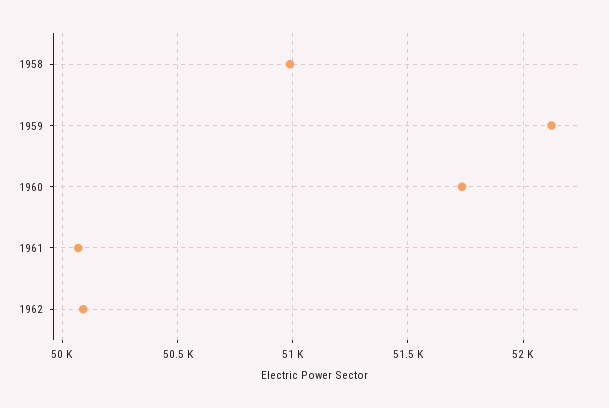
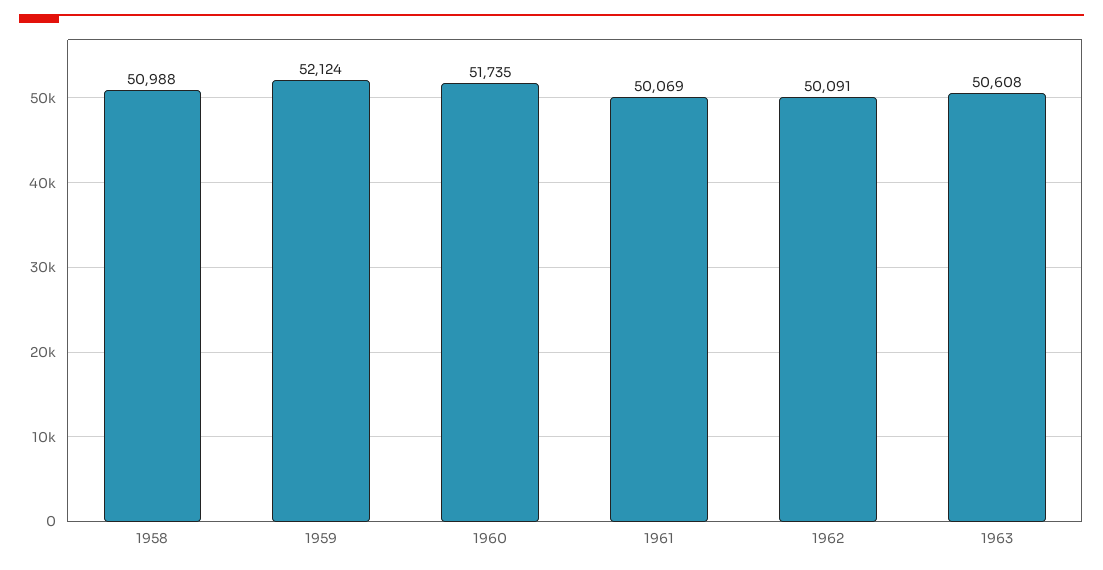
1963: none -> 50608

